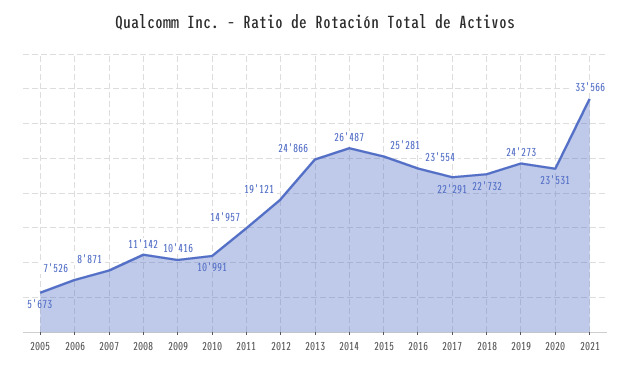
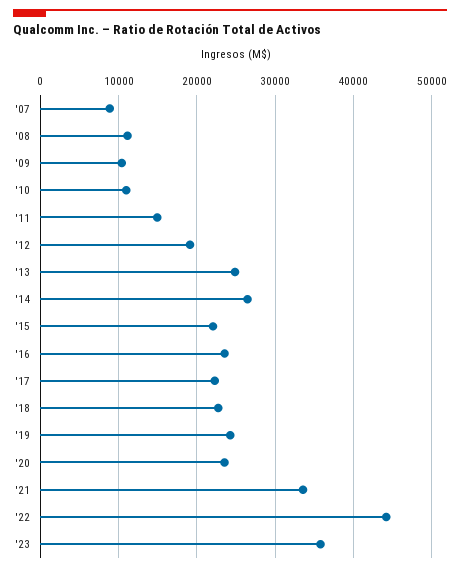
2005: 5673 -> none
2006: 7526 -> none
2015: 25281 -> 22000
'22: none -> 44000
'23: none -> 36000

